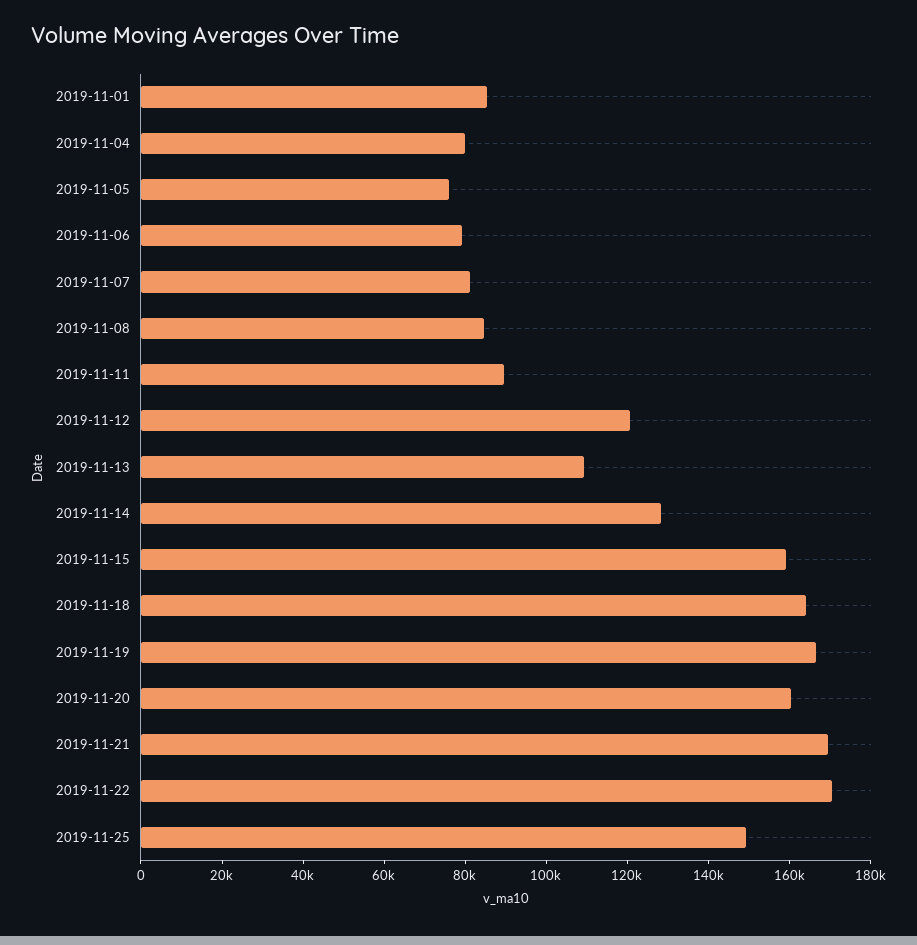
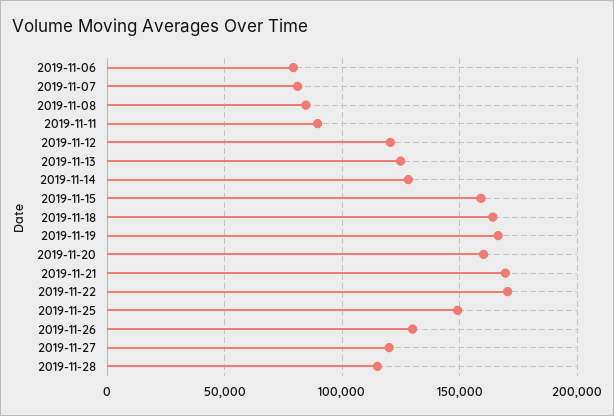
2019-11-01: 85000 -> none
2019-11-04: 80000 -> none
2019-11-05: 75000 -> none
2019-11-13: 110000 -> 125000
2019-11-26: none -> 130000
2019-11-27: none -> 120000
2019-11-28: none -> 115000

